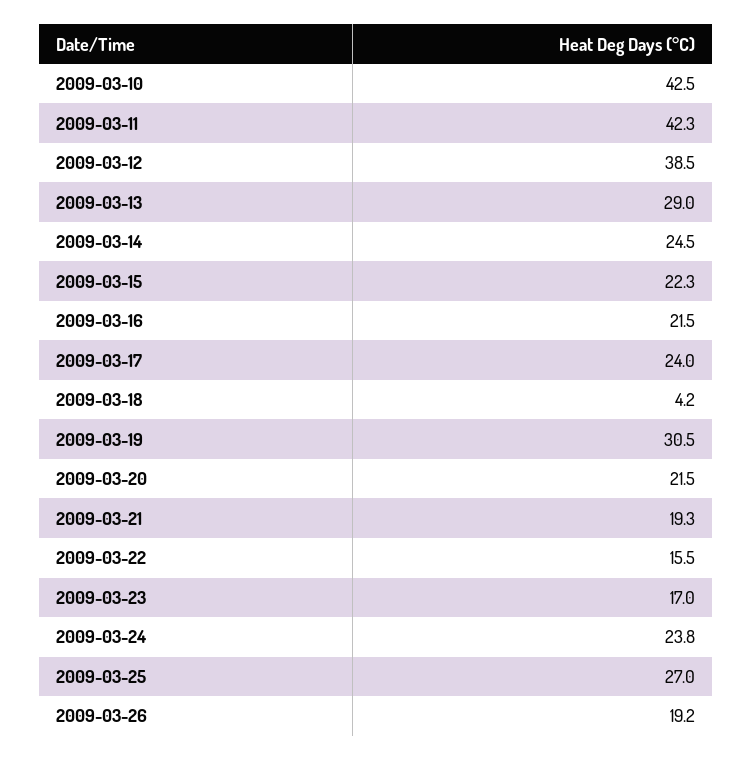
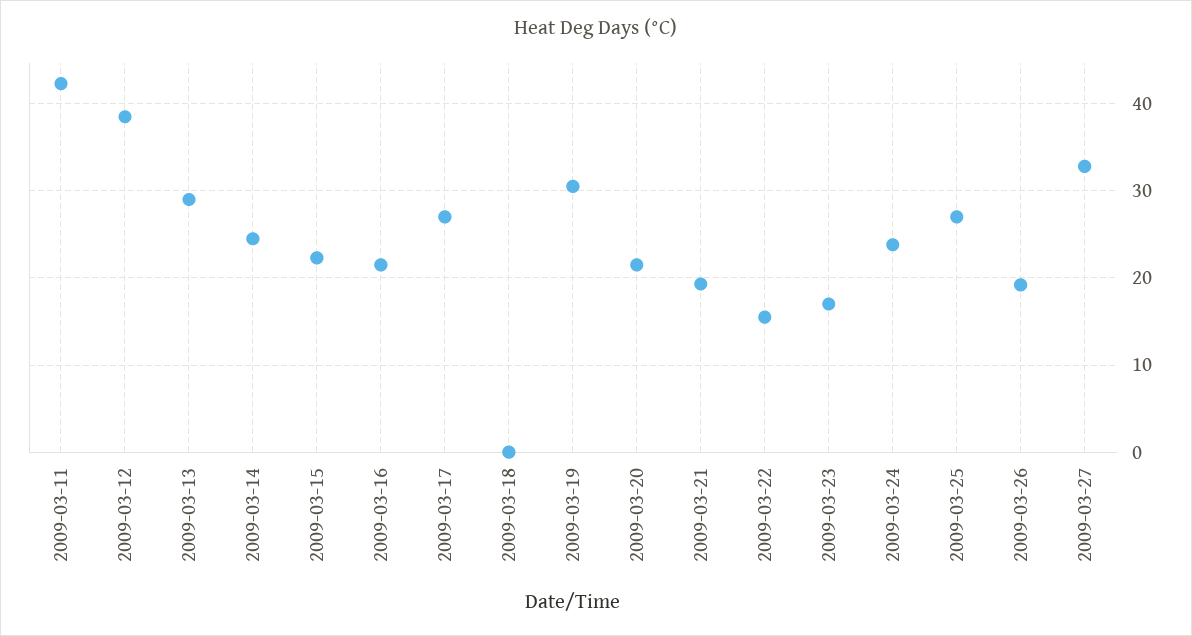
2009-03-10: 42.5 -> none
2009-03-17: 24 -> 27
2009-03-18: 4.2 -> 0
2009-03-27: none -> 33

